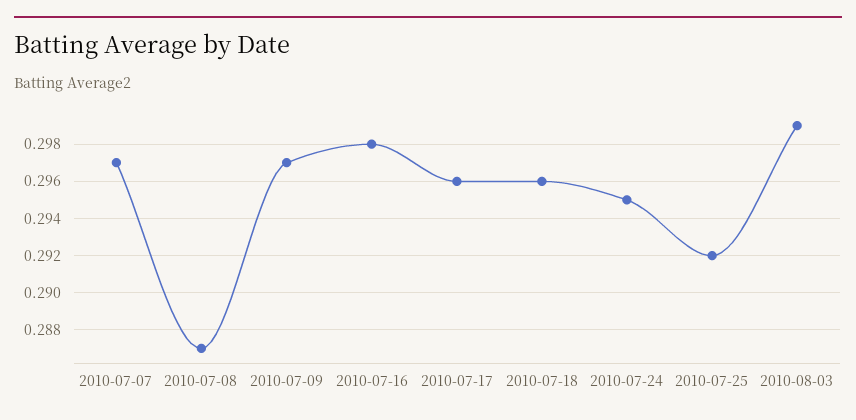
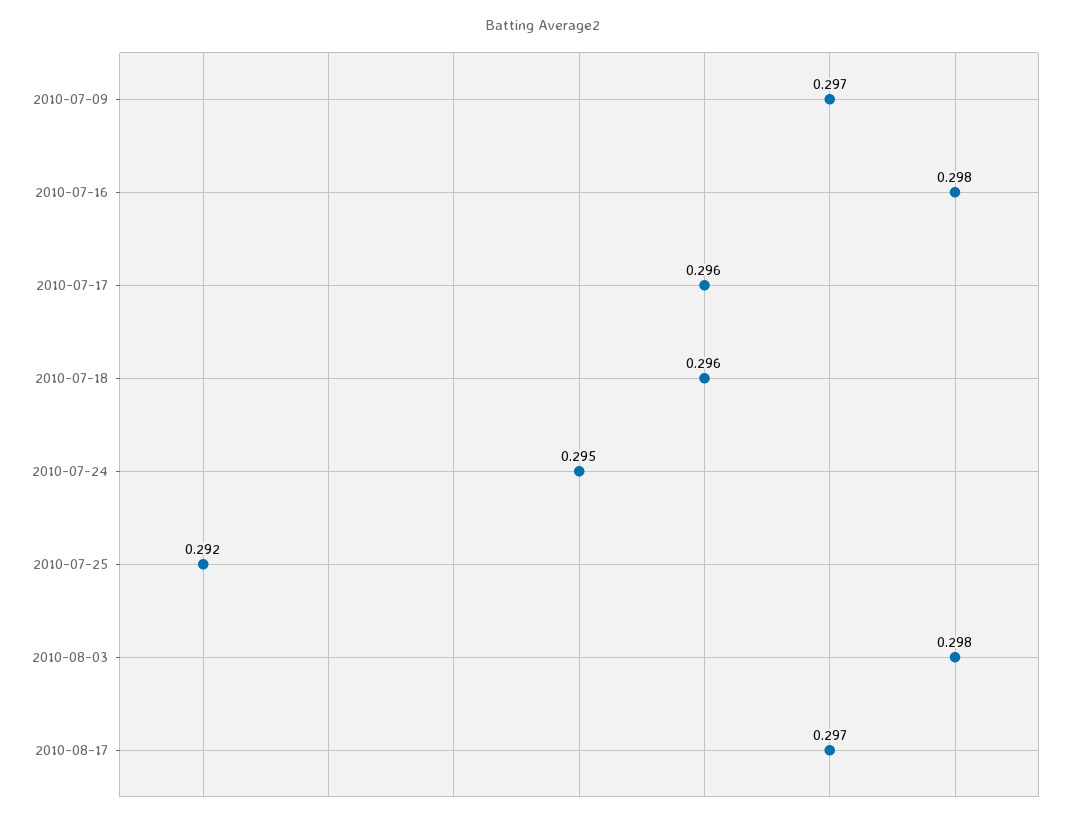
2010-07-07: 0.297 -> none
2010-07-08: 0.287 -> none
2010-08-03: 0.299 -> 0.298
2010-08-17: none -> 0.297

